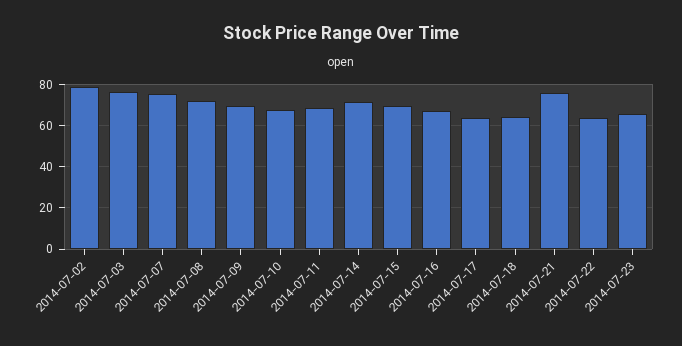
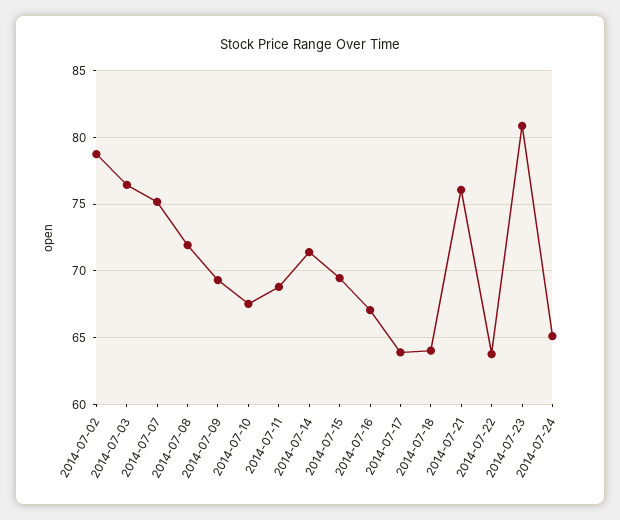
2014-07-23: 65 -> 81
2014-07-24: none -> 65

